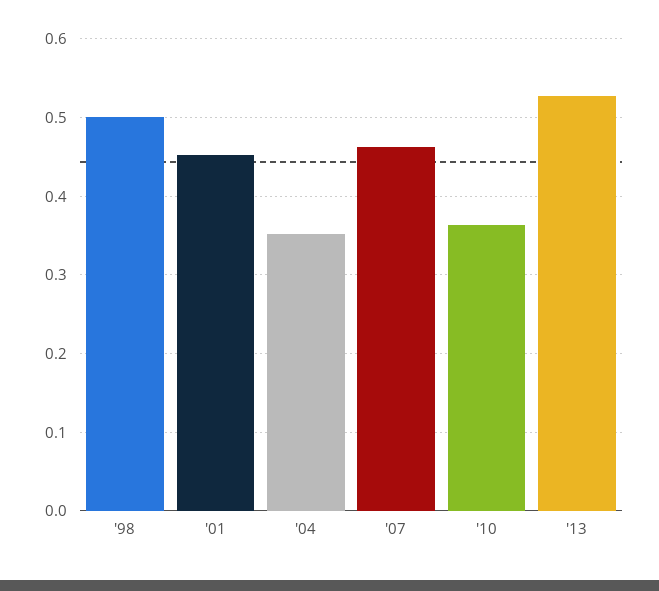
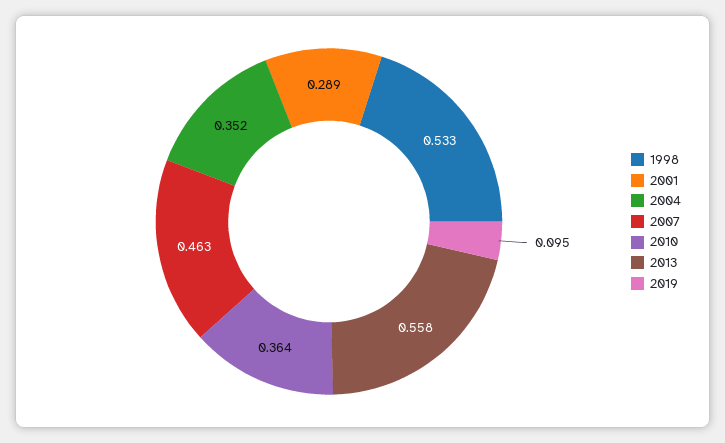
'98: 0.5 -> 0.533
'01: 0.45 -> 0.289
'13: 0.53 -> 0.558
2019: none -> 0.095

